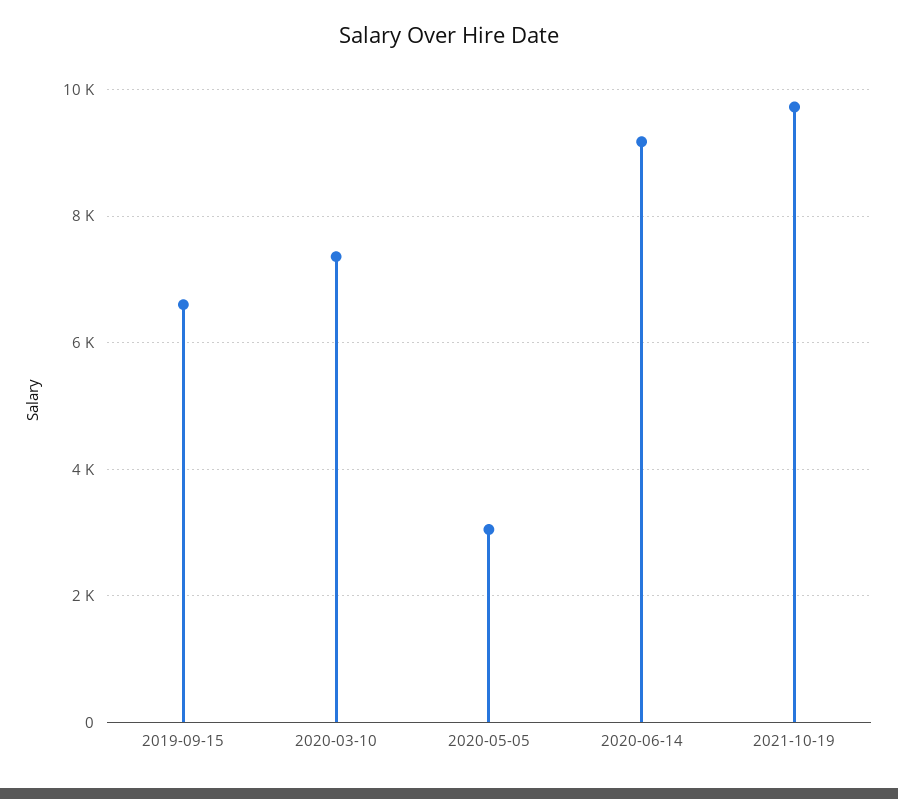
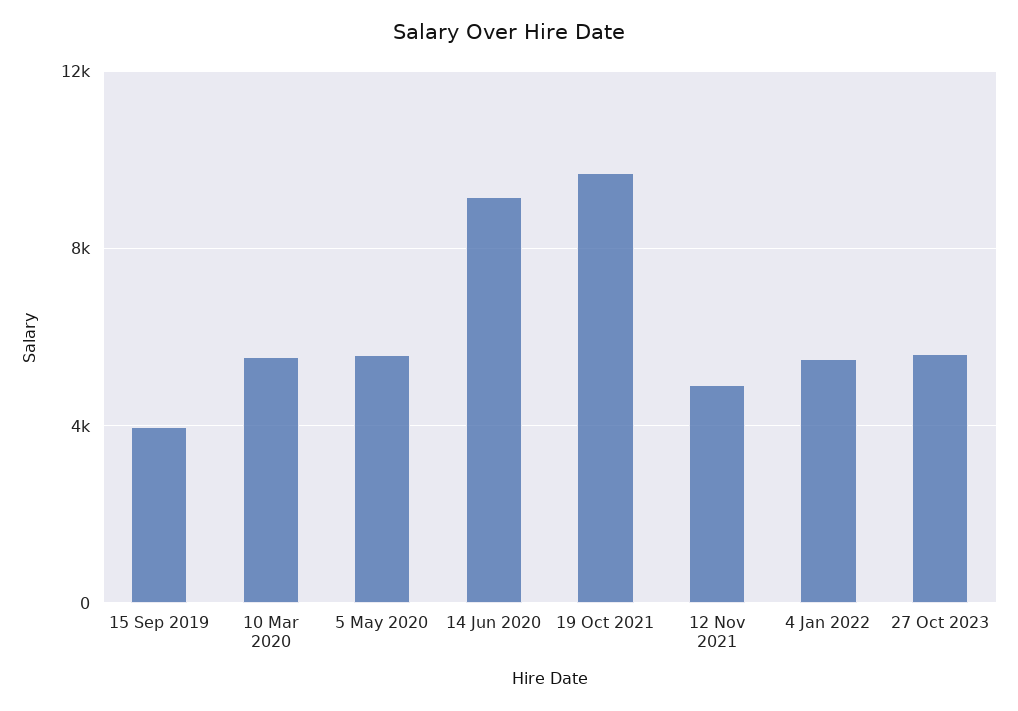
2019-09-15: 6600 -> 4000
2020-03-10: 7400 -> 5500
2020-05-05: 3000 -> 5500
12 Nov 2021: none -> 5000
4 Jan 2022: none -> 5500
27 Oct 2023: none -> 5500

